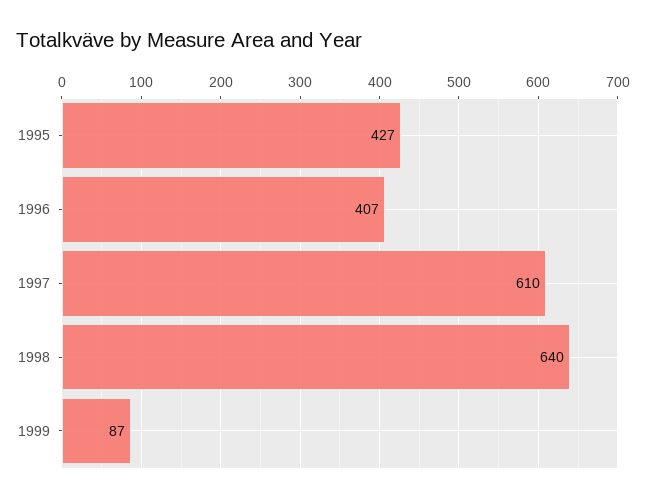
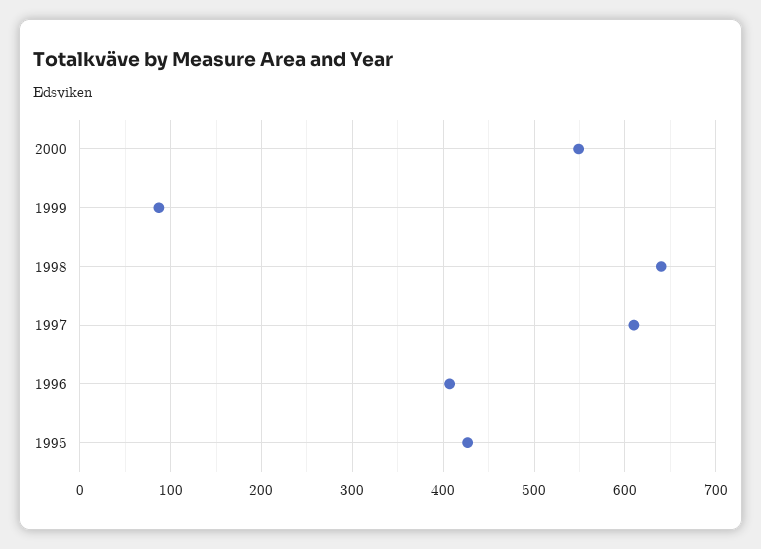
2000: none -> 550

